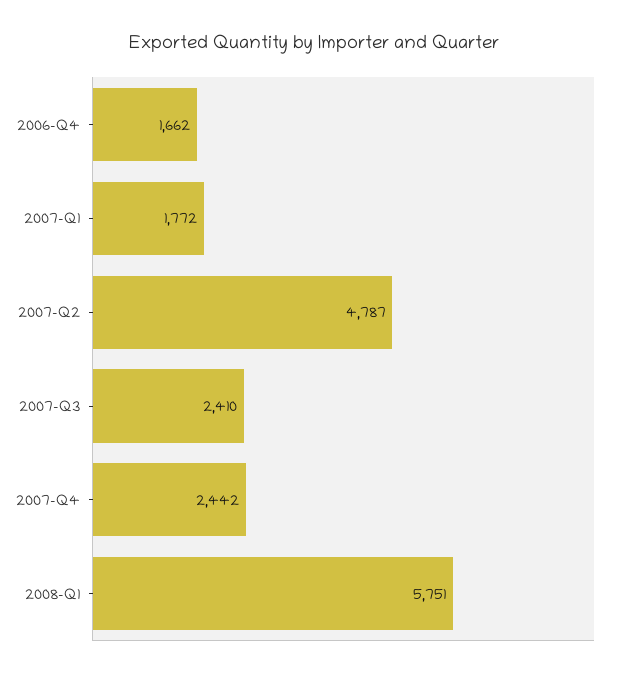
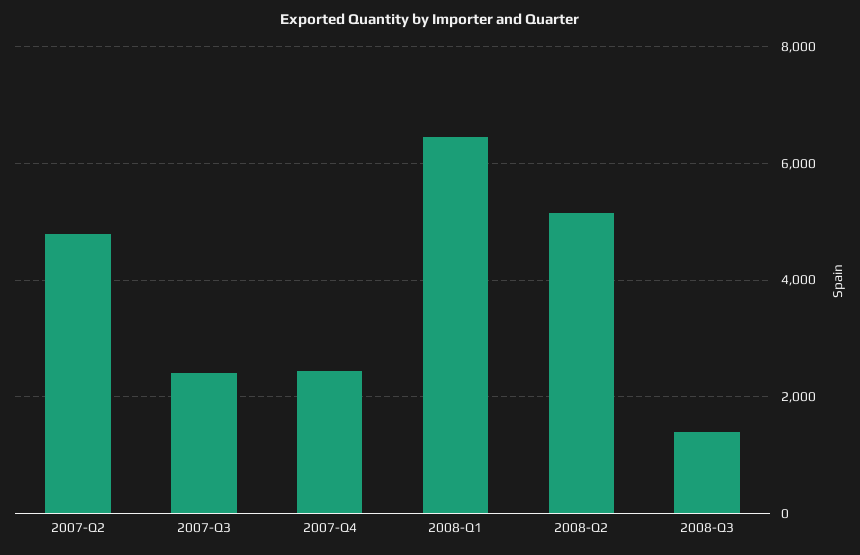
2006-Q4: 1662 -> none
2007-Q1: 1772 -> none
2008-Q1: 5751 -> 6400
2008-Q2: none -> 5200
2008-Q3: none -> 1400

